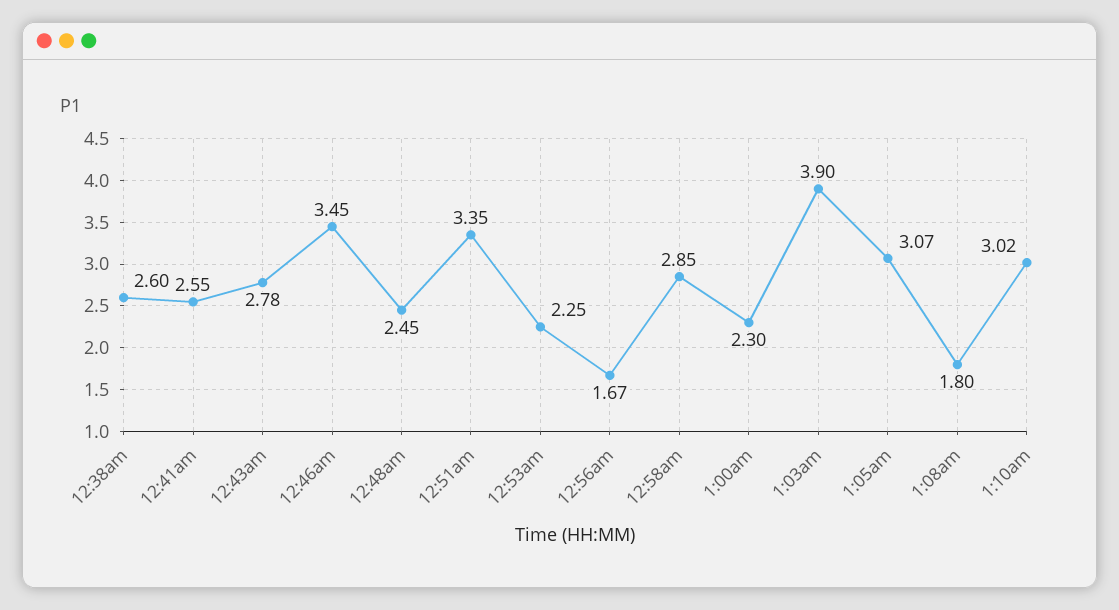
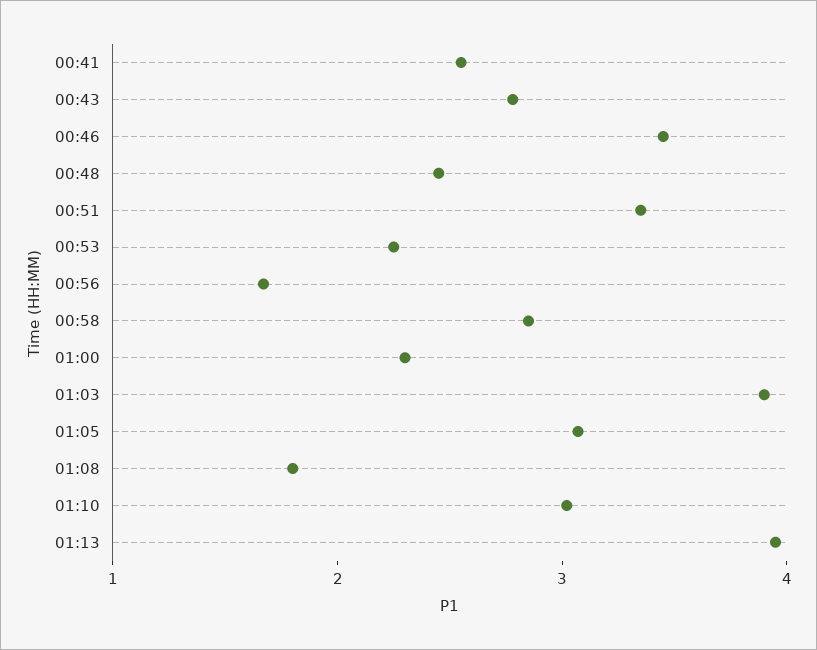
12:38am: 2.6 -> none
01:13: none -> 4

